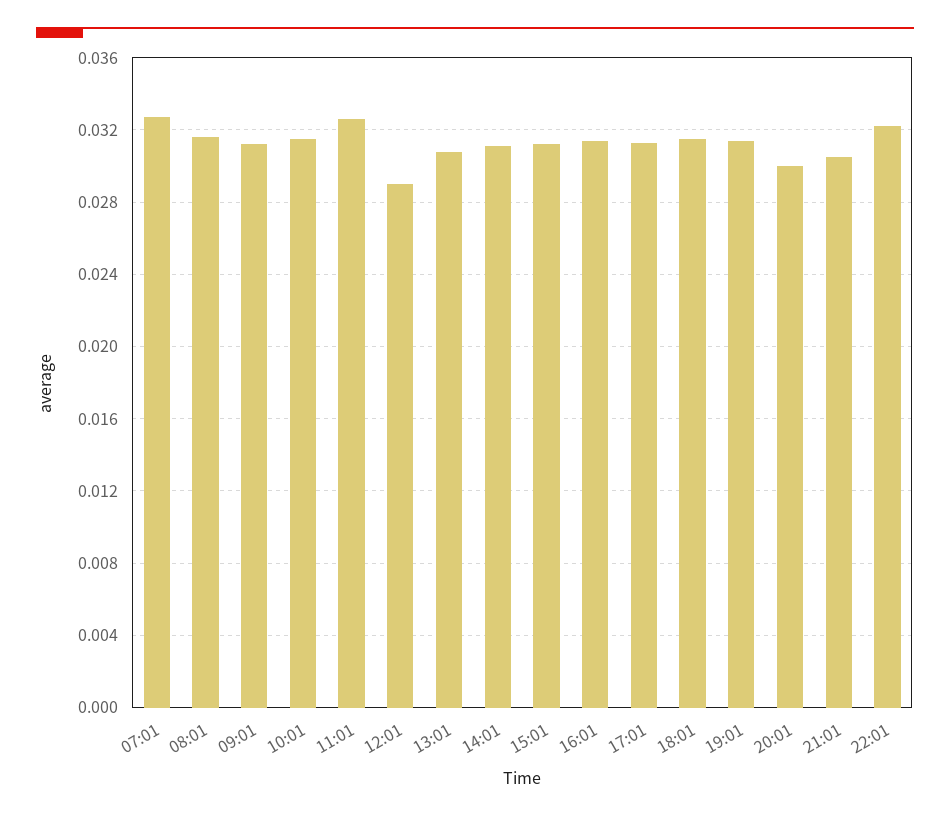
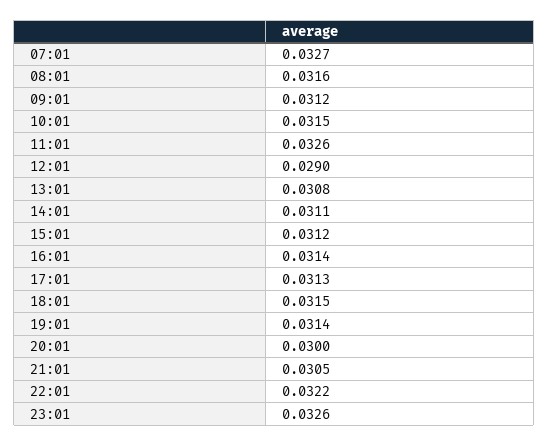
23:01: none -> 0.0326

